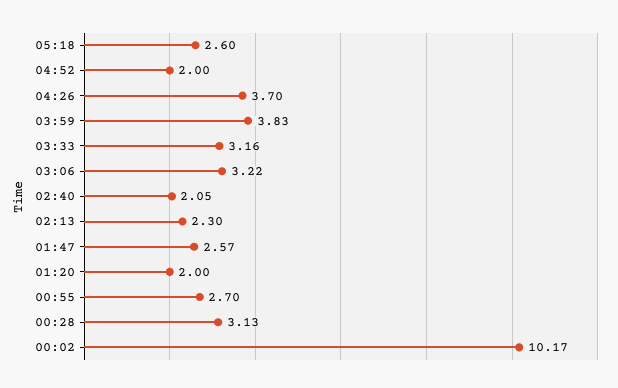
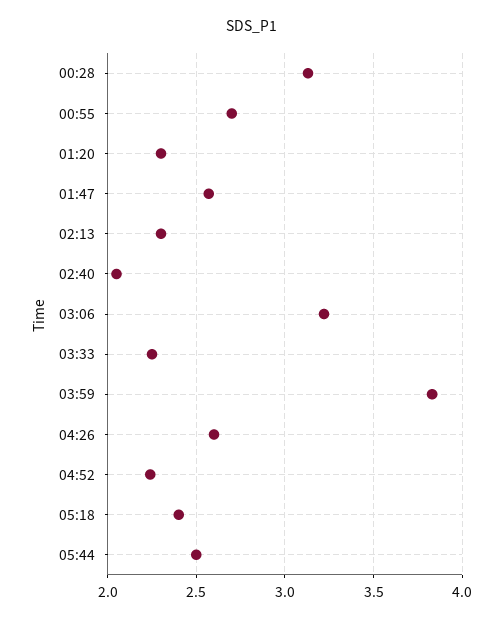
05:18: 2.6 -> 2.4
04:52: 2 -> 2.25
04:26: 3.7 -> 2.6
03:33: 3.16 -> 2.25
01:20: 2 -> 2.3
00:02: 10.17 -> none
05:44: none -> 2.5

